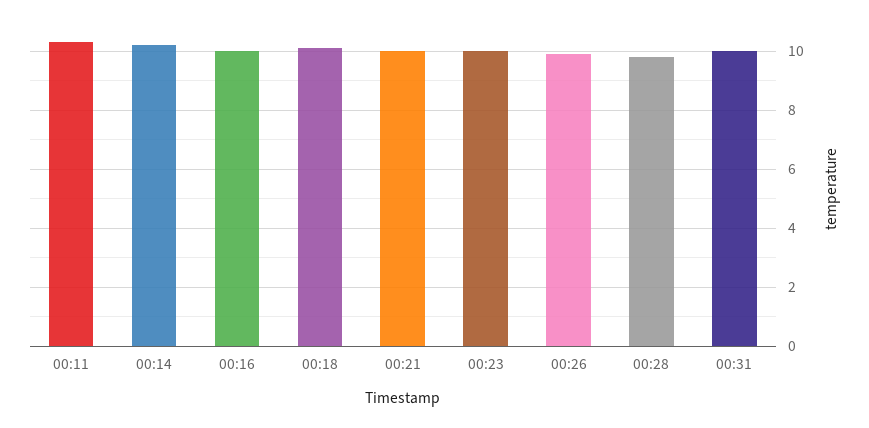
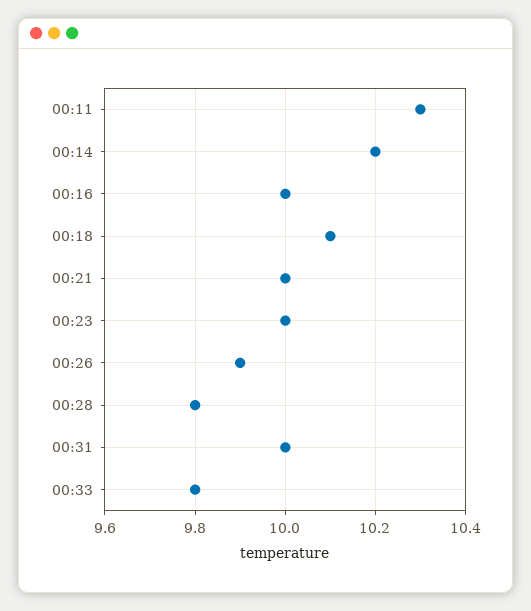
00:33: none -> 9.8

